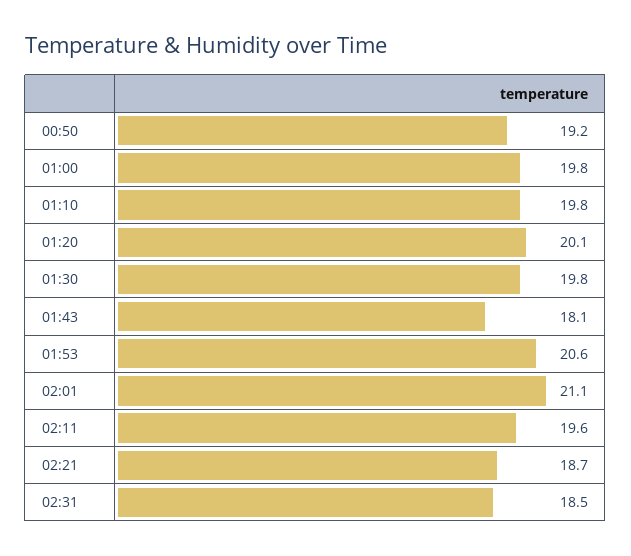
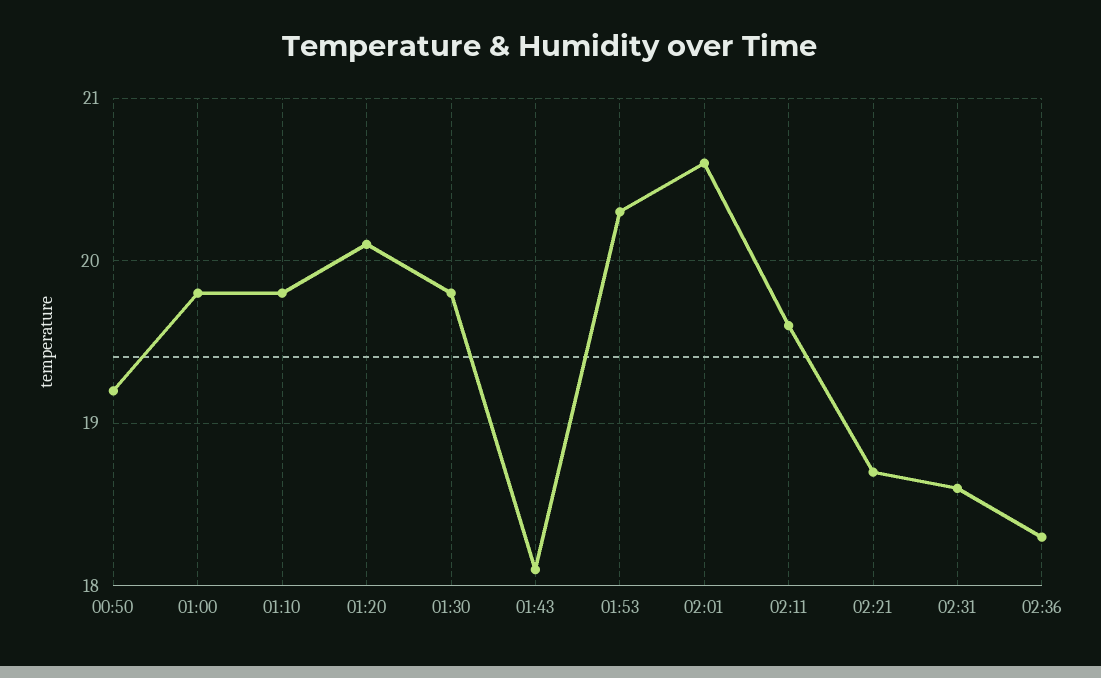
01:53: 20.6 -> 20.3
02:01: 21.1 -> 20.6
02:31: 18.5 -> 18.6
02:36: none -> 18.3

